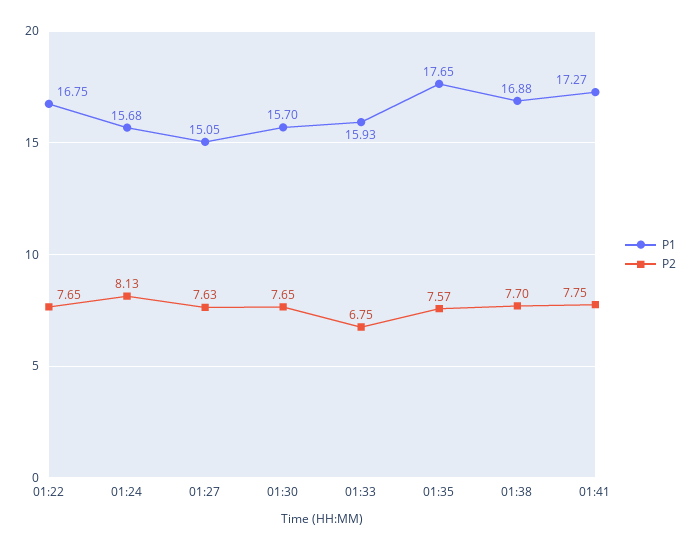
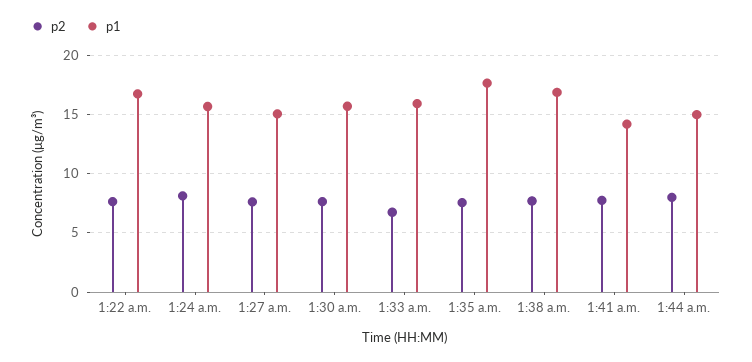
P1, 01:41: 17.27 -> 14
P2, 1:44 a.m.: none -> 8
P1, 1:44 a.m.: none -> 15

